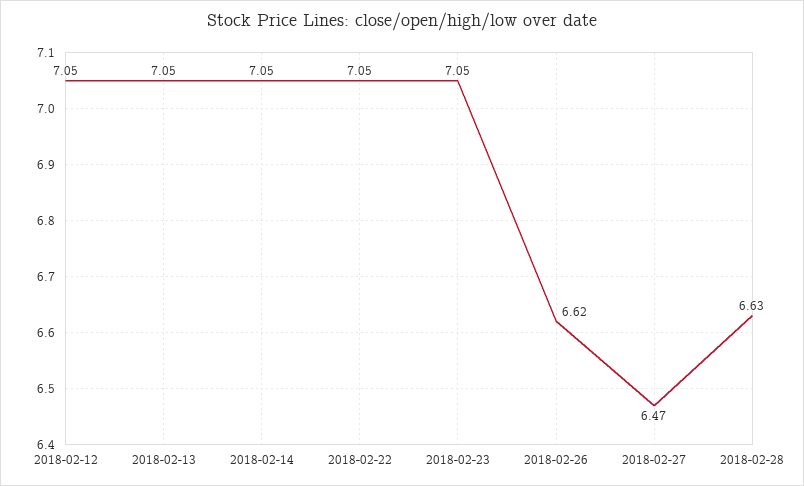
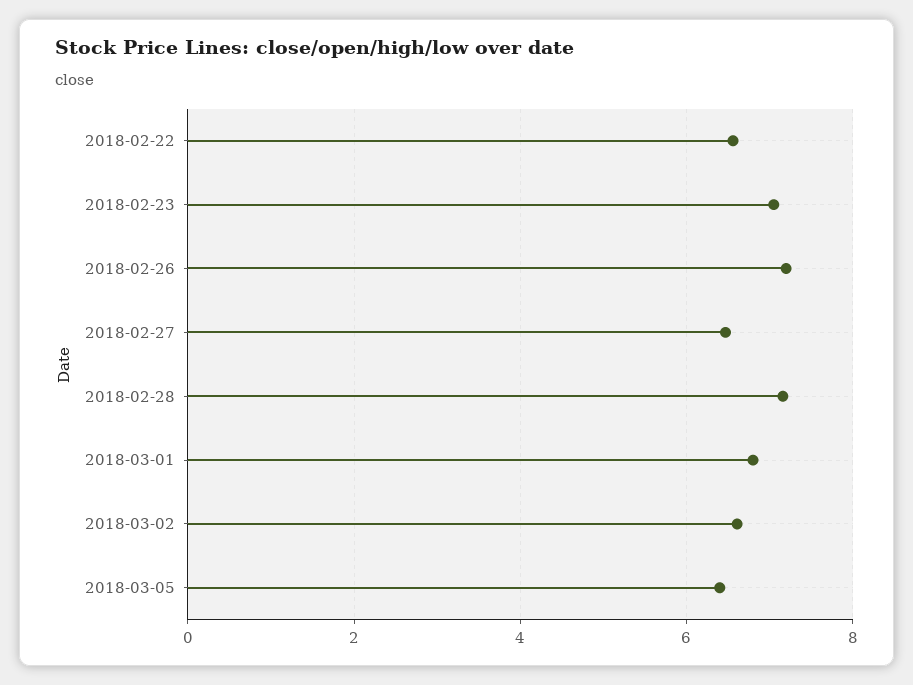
2018-02-12: 7.05 -> none
2018-02-13: 7.05 -> none
2018-02-14: 7.05 -> none
2018-02-22: 7.05 -> 6.6
2018-02-26: 6.62 -> 7.2
2018-02-28: 6.63 -> 7.2
2018-03-01: none -> 6.8
2018-03-02: none -> 6.6
2018-03-05: none -> 6.4

